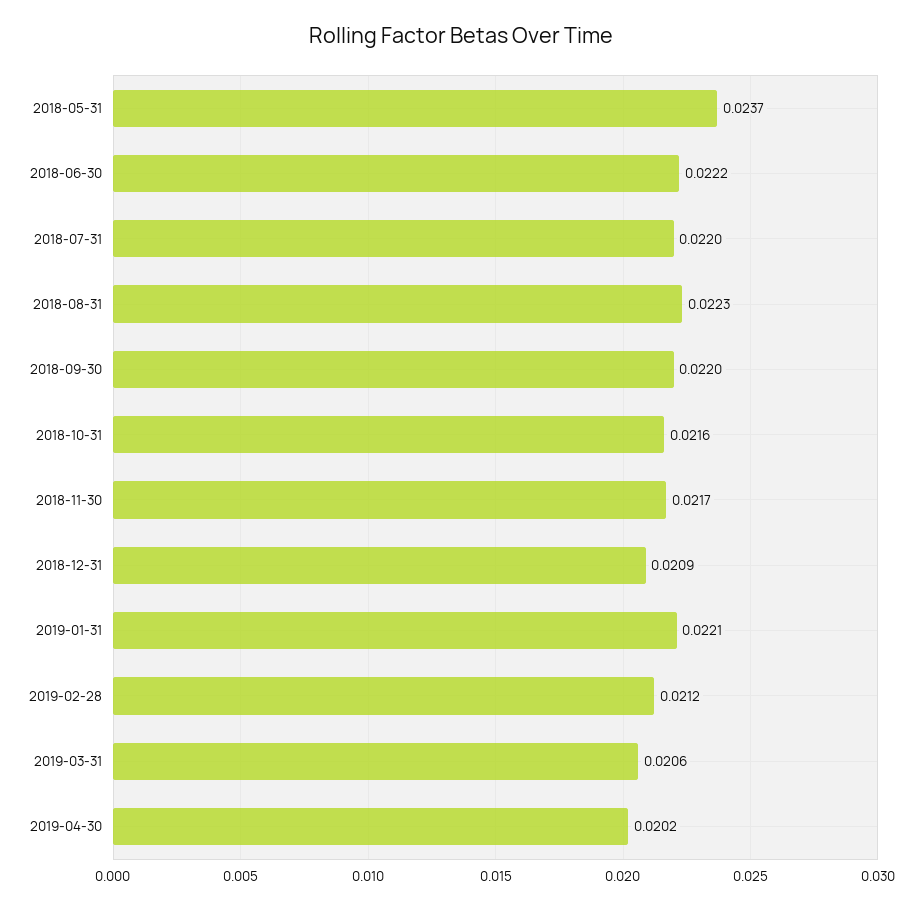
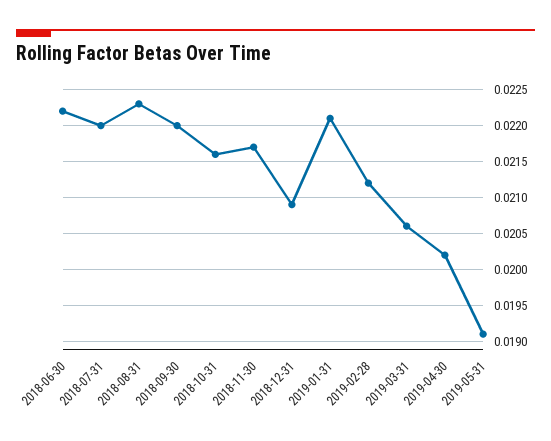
2018-05-31: 0.0237 -> none
2019-05-31: none -> 0.0191

